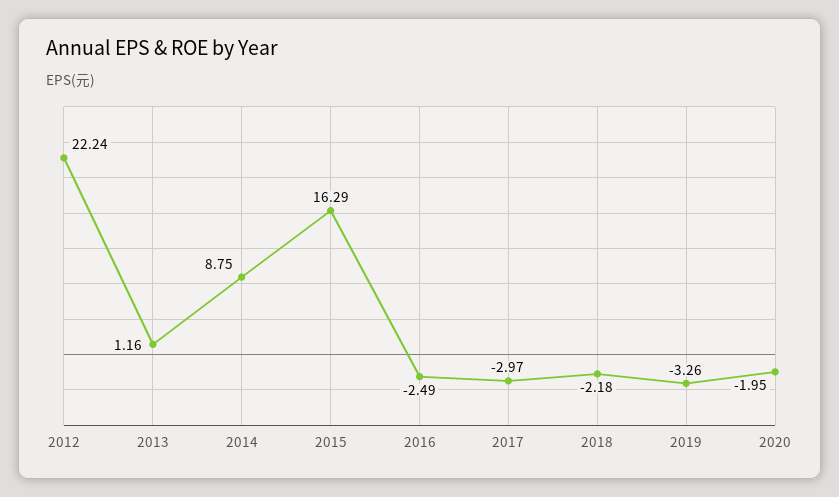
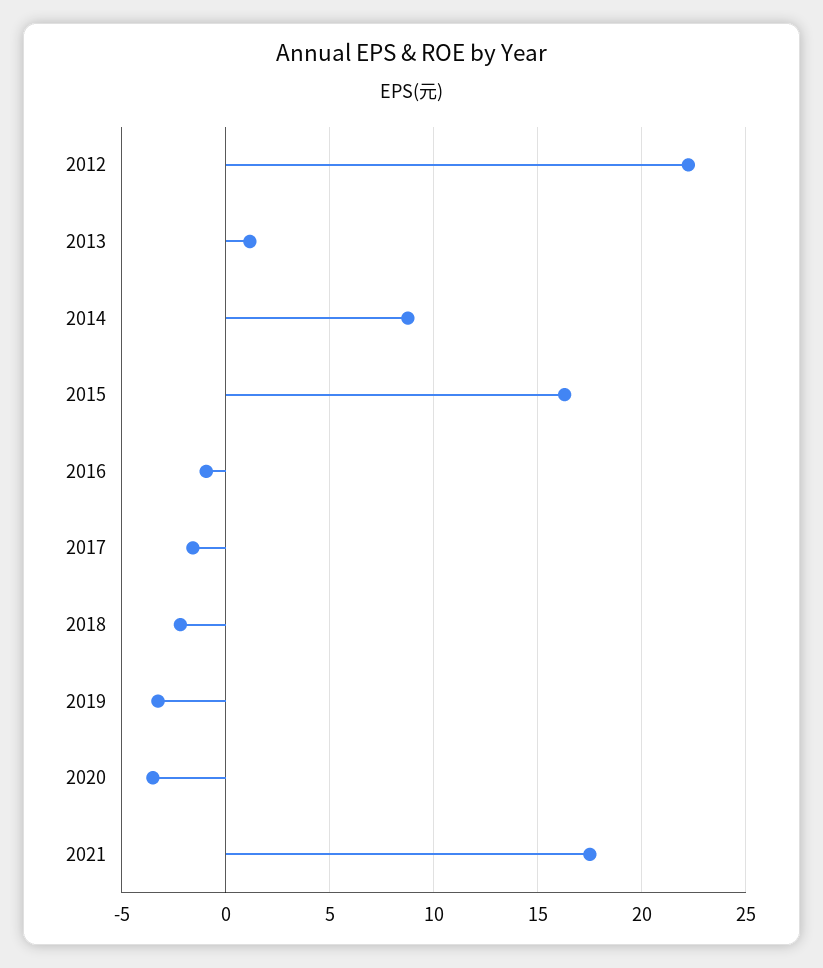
2016: -2.49 -> -1
2017: -2.97 -> -1.5
2020: -1.95 -> -3.5
2021: none -> 17.5

